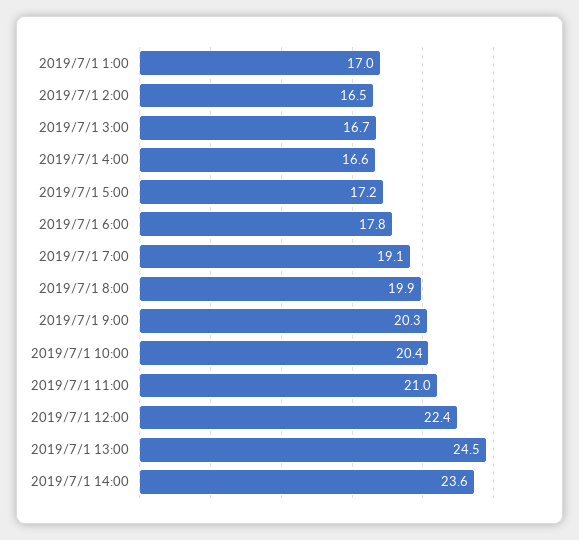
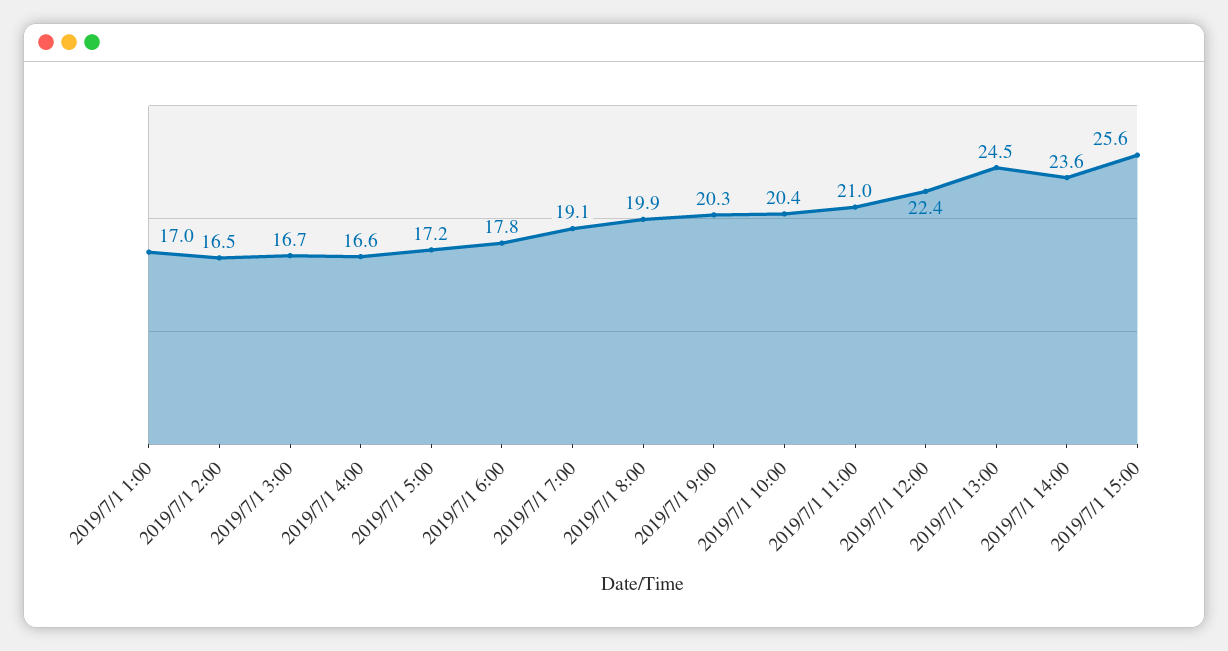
2019/7/1 15:00: none -> 25.6

